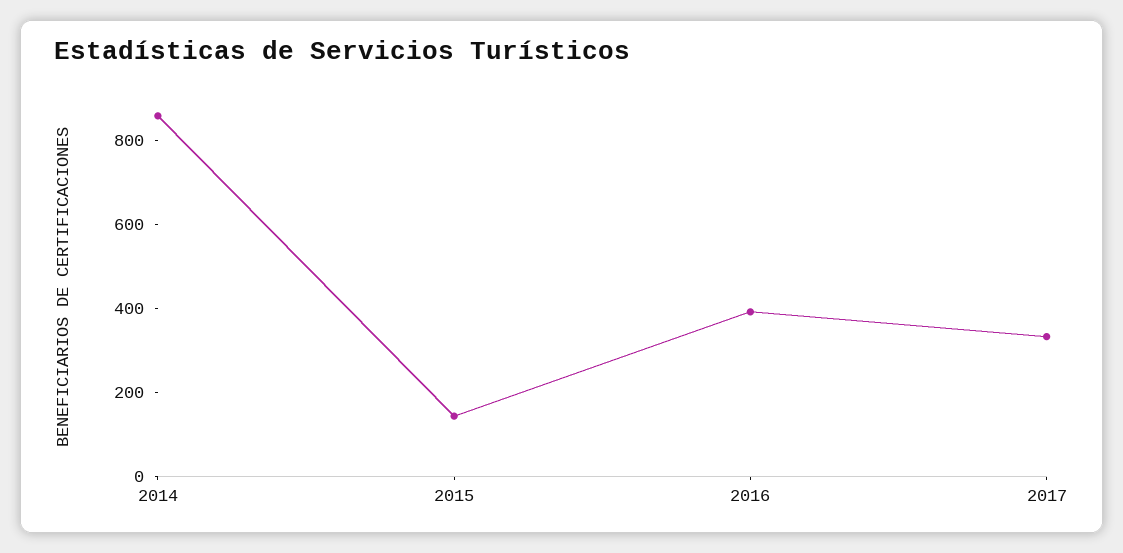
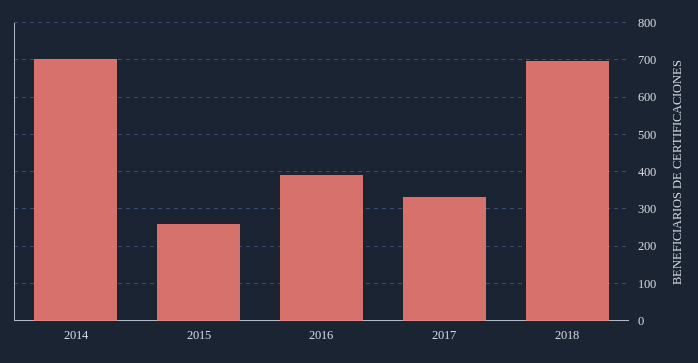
2014: 850 -> 700
2015: 150 -> 260
2018: none -> 700

